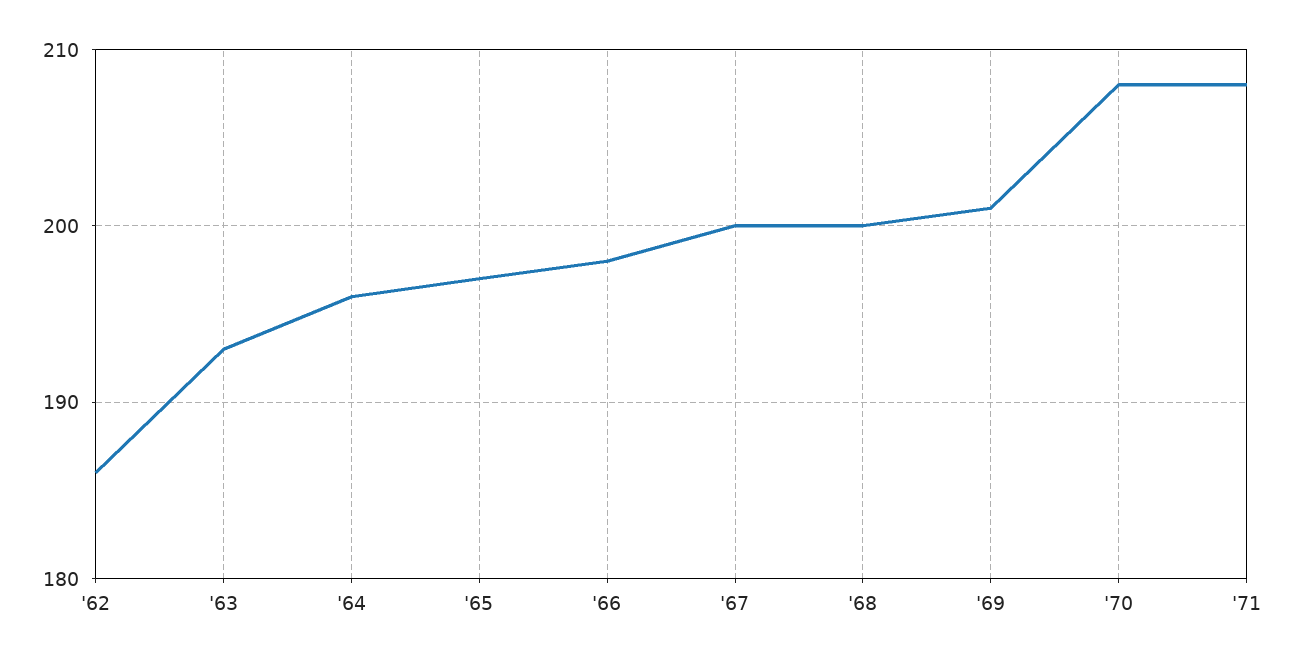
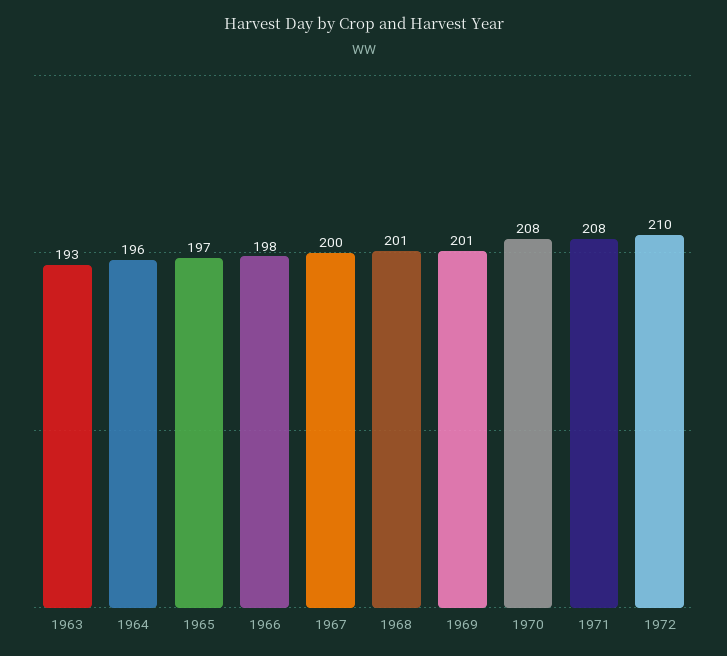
'62: 186 -> none
'68: 200 -> 201
1972: none -> 210

